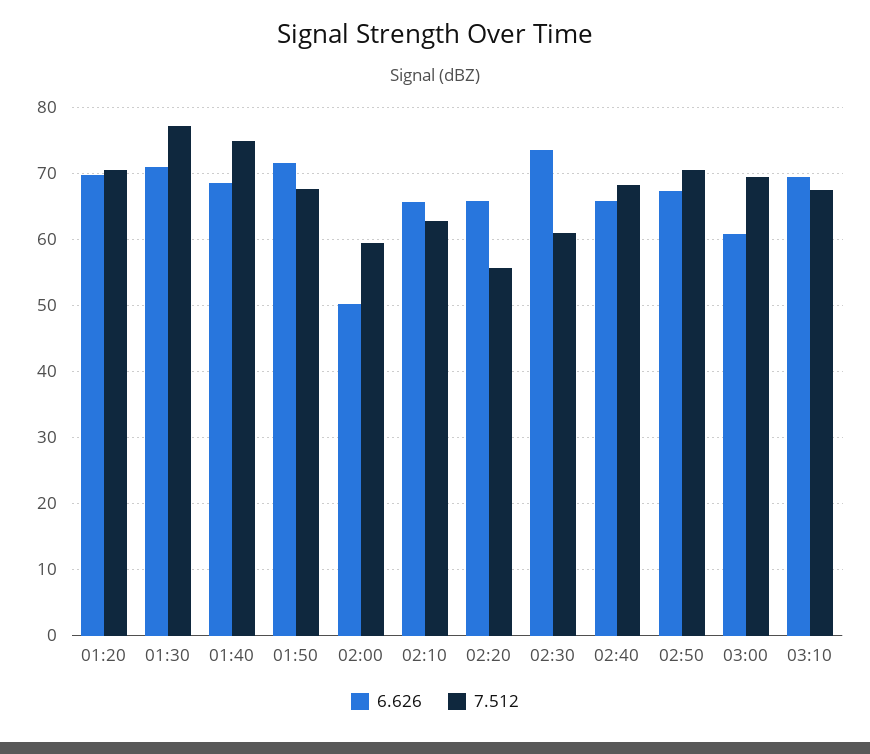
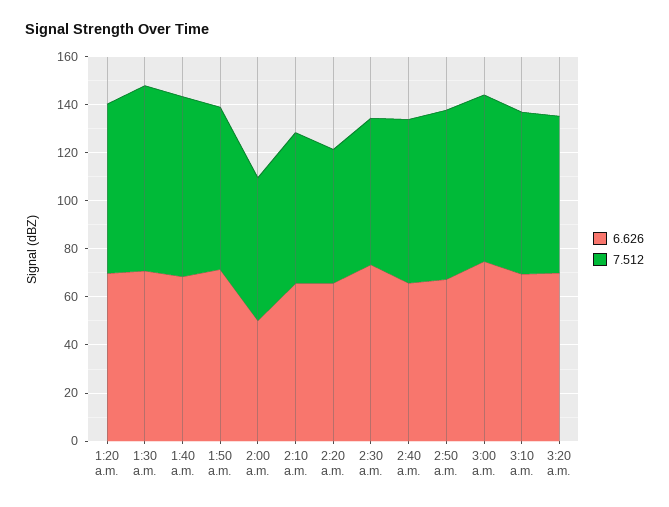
6.626, 03:00: 61 -> 75
6.626, 3:20 a.m.: none -> 70
7.512, 3:20 a.m.: none -> 65

